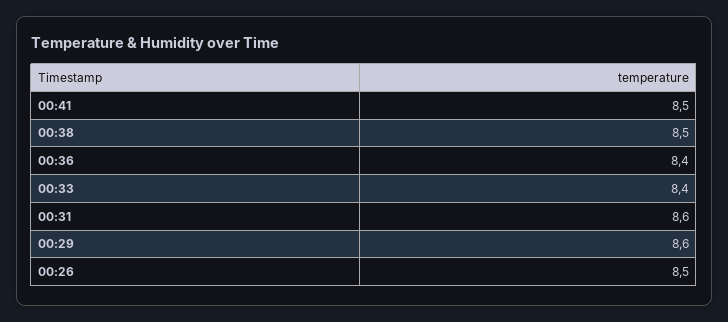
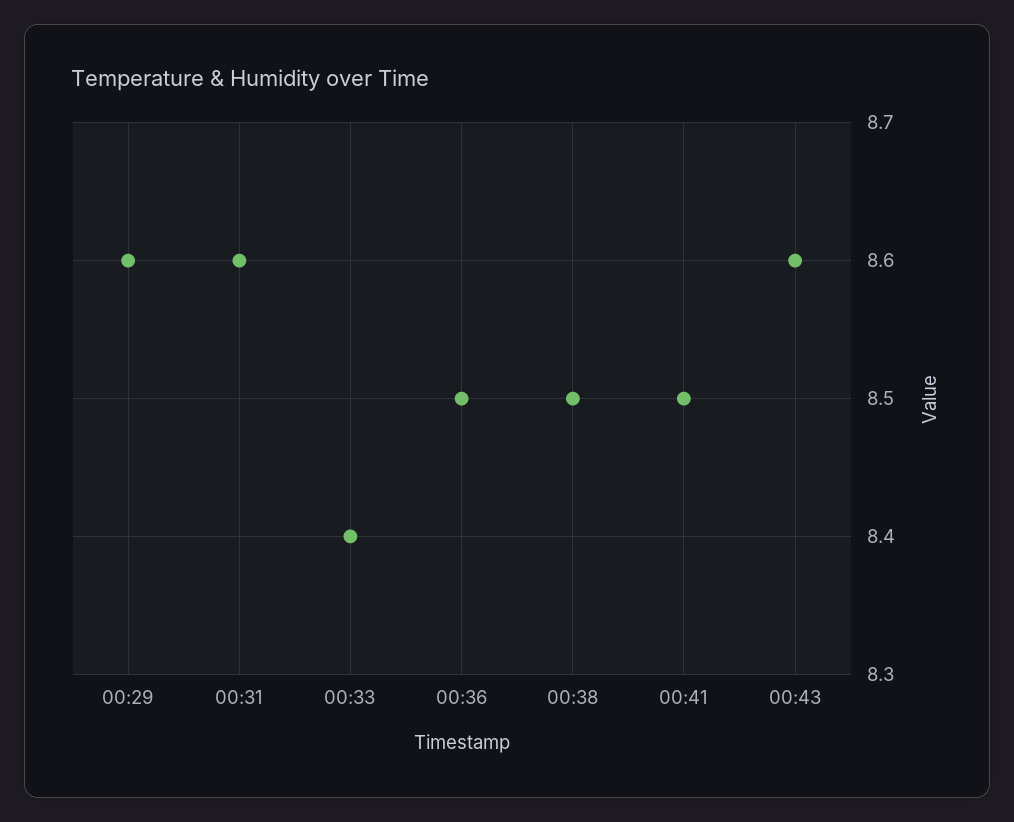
00:36: 8.4 -> 8.5
00:26: 8.5 -> none
00:43: none -> 8.6

